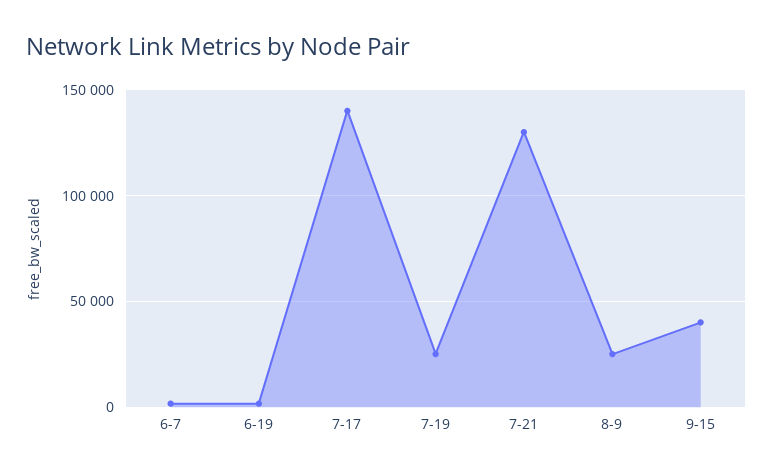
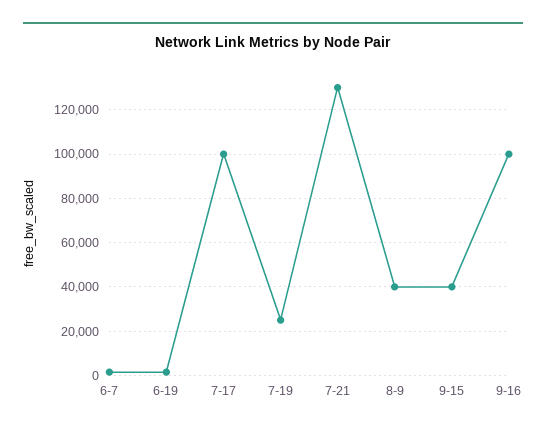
7-17: 140000 -> 100000
8-9: 25000 -> 40000
9-16: none -> 100000

